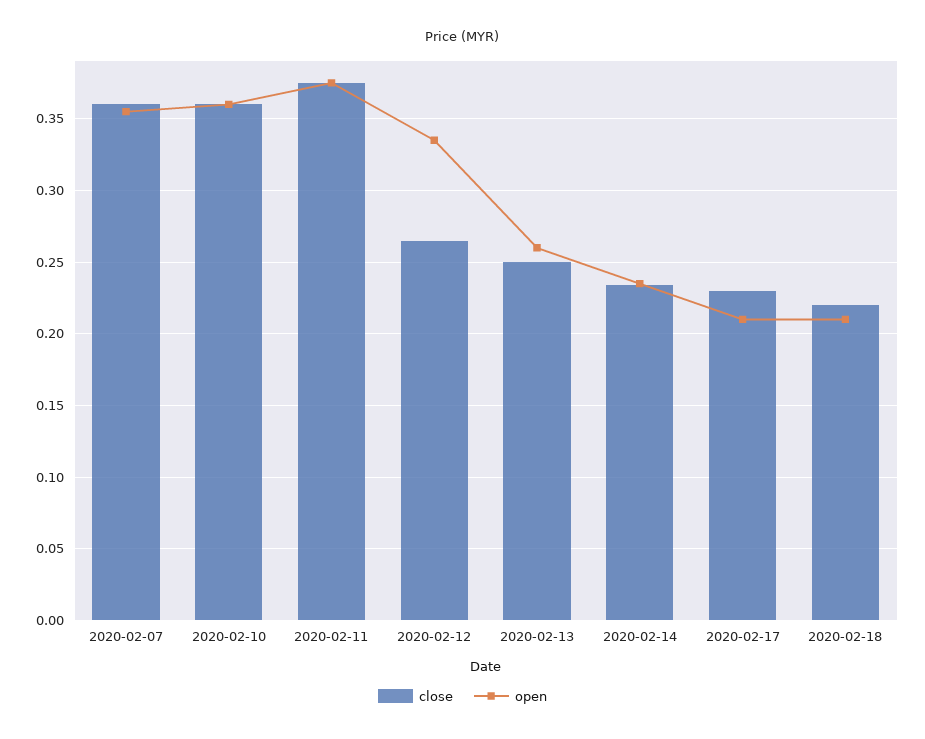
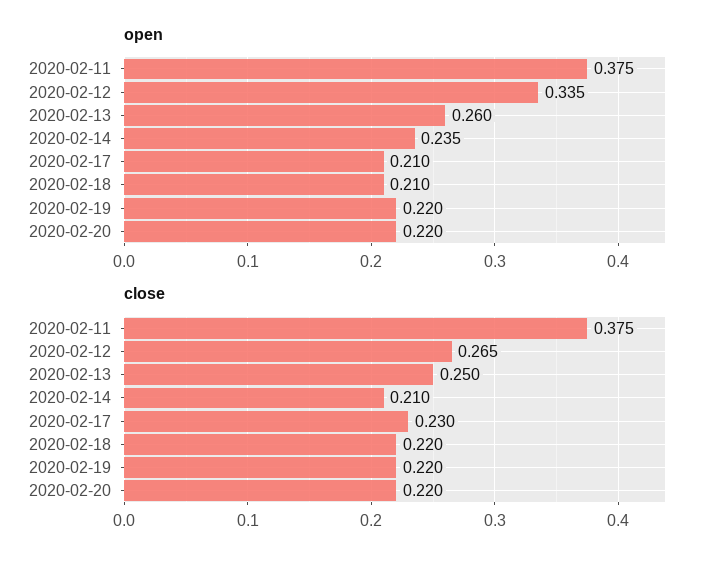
close, 2020-02-07: 0.36 -> none
open, 2020-02-07: 0.355 -> none
close, 2020-02-10: 0.36 -> none
open, 2020-02-10: 0.36 -> none
close, 2020-02-14: 0.235 -> 0.21
open, 2020-02-19: none -> 0.22
open, 2020-02-20: none -> 0.22
close, 2020-02-19: none -> 0.22
close, 2020-02-20: none -> 0.22

